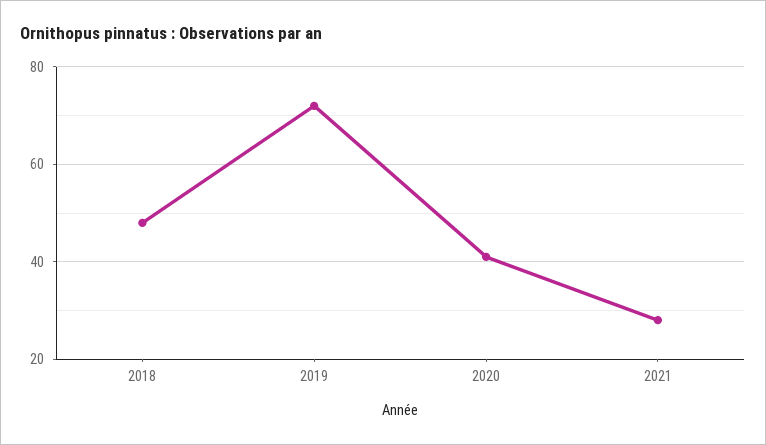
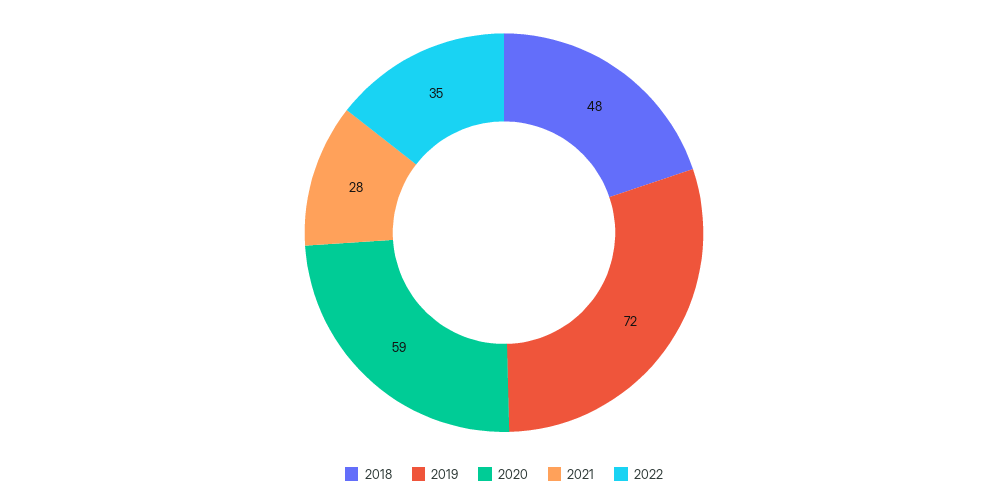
2020: 40 -> 59
2022: none -> 35

